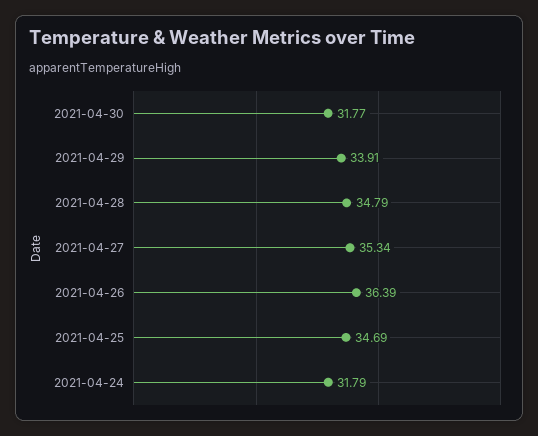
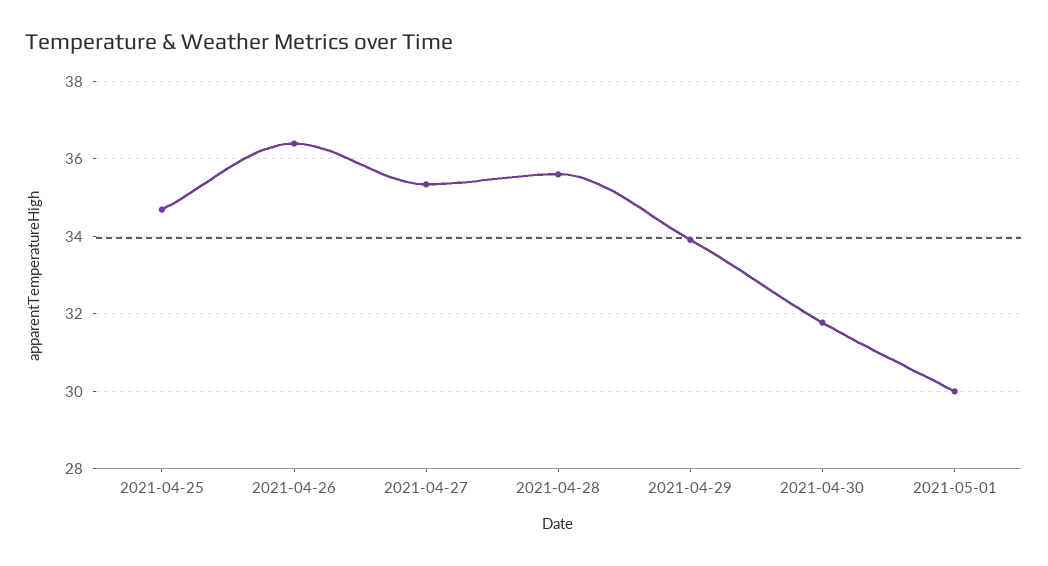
2021-04-28: 34.79 -> 35.6
2021-04-24: 31.79 -> none
2021-05-01: none -> 30

